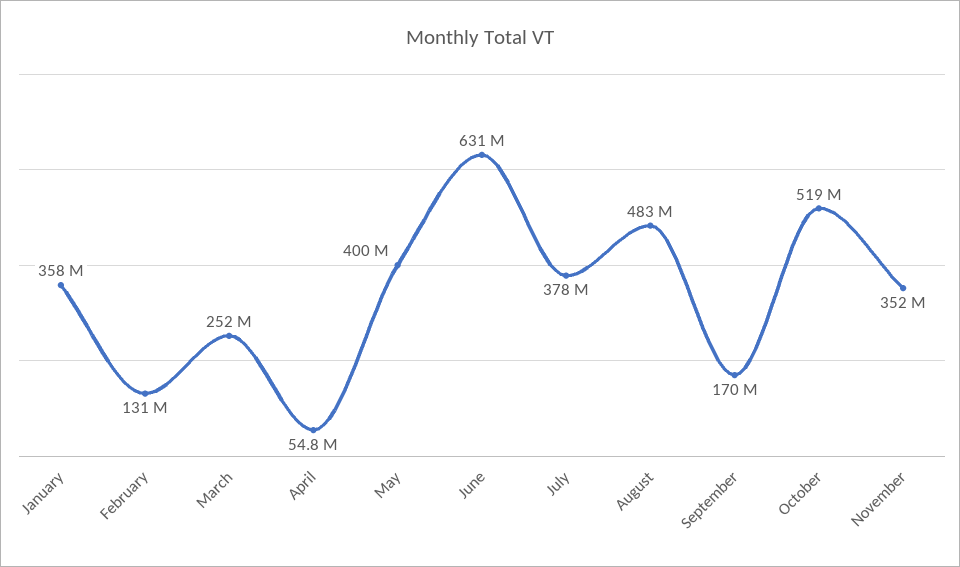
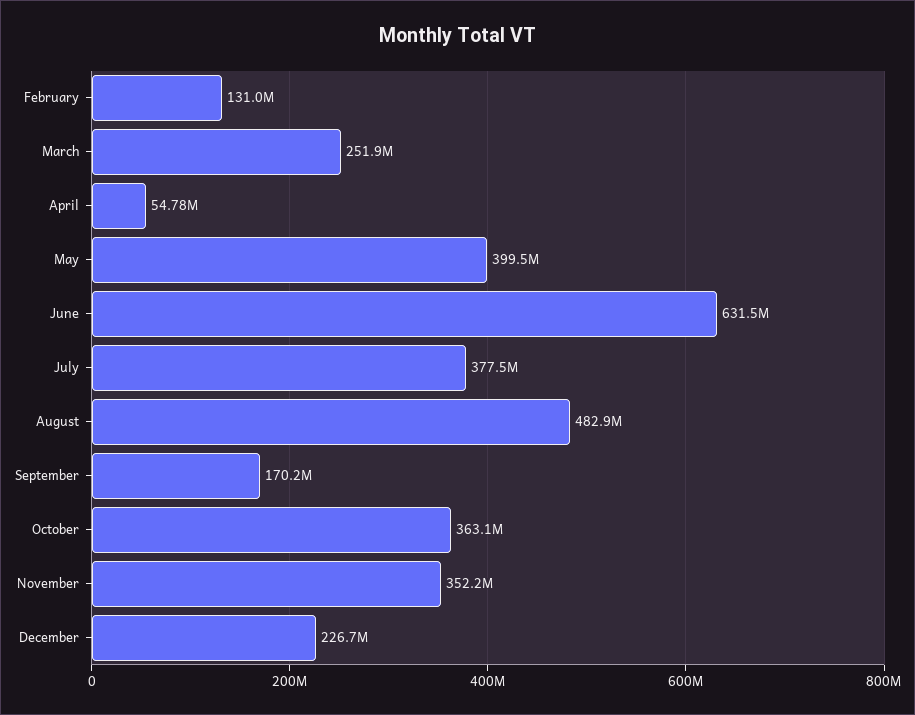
January: 358000000 -> none
October: 519000000 -> 363100000
December: none -> 226700000

